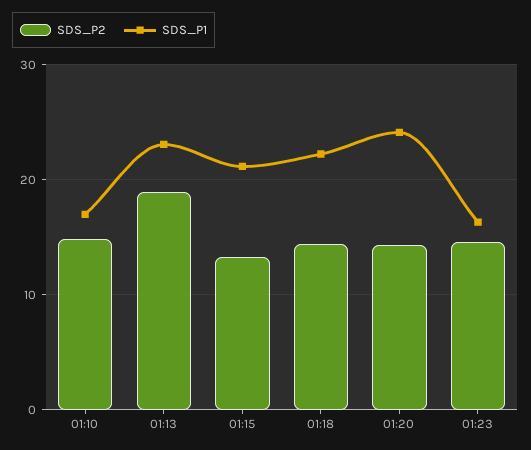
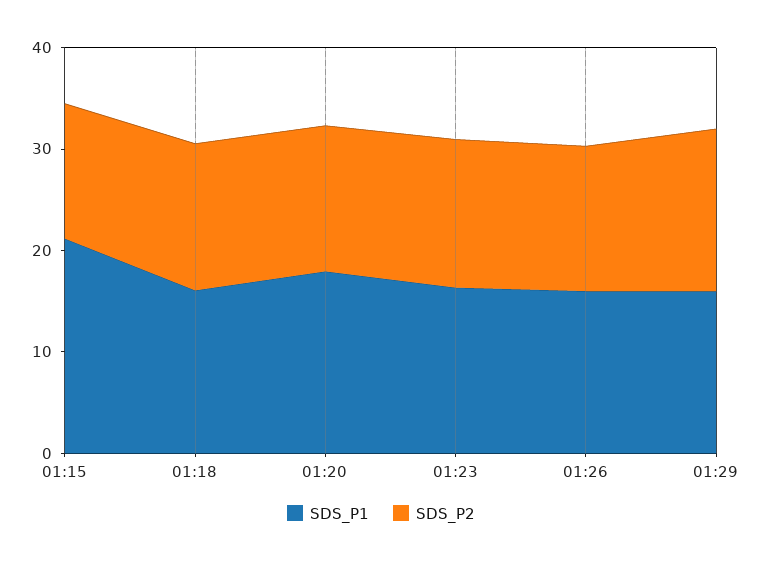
SDS_P2, 01:10: 15 -> none
SDS_P1, 01:10: 17 -> none
SDS_P2, 01:13: 19 -> none
SDS_P1, 01:13: 23 -> none
SDS_P1, 01:18: 22 -> 16
SDS_P1, 01:20: 24 -> 18
SDS_P1, 01:26: none -> 16
SDS_P2, 01:26: none -> 14
SDS_P1, 01:29: none -> 16
SDS_P2, 01:29: none -> 16

